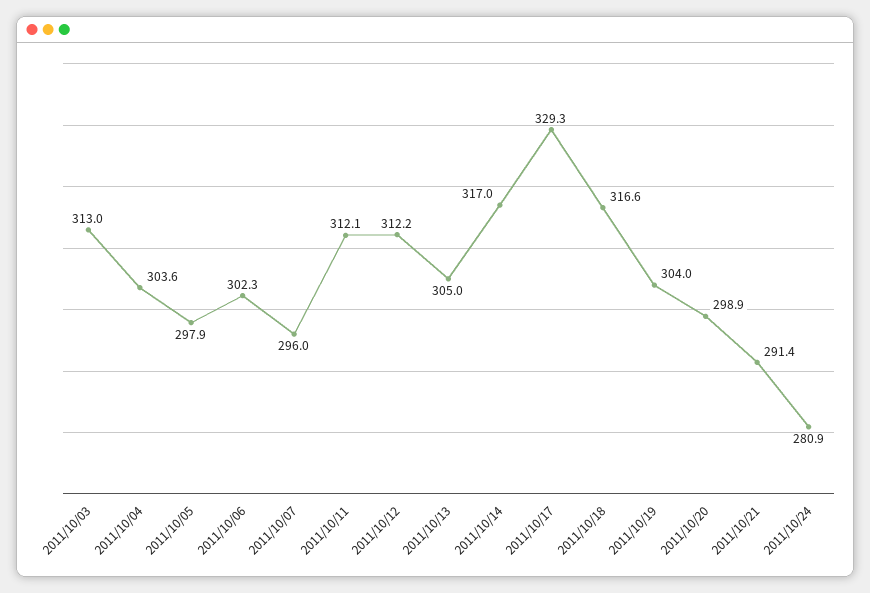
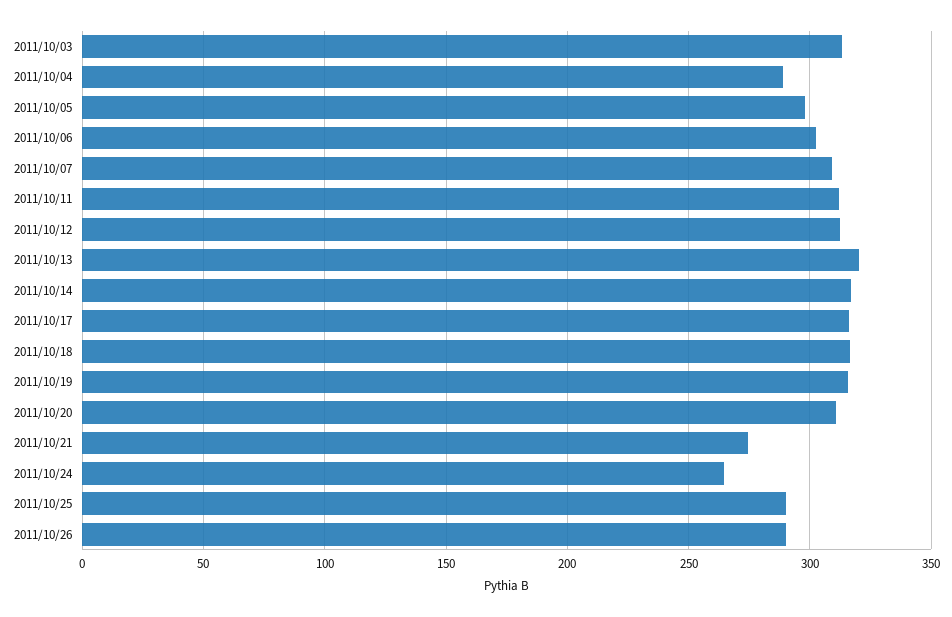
2011/10/04: 303.6 -> 290
2011/10/07: 296 -> 310
2011/10/13: 305 -> 320
2011/10/17: 329.3 -> 315
2011/10/19: 304 -> 315
2011/10/20: 298.9 -> 310
2011/10/21: 291.4 -> 275
2011/10/24: 280.9 -> 265
2011/10/25: none -> 290
2011/10/26: none -> 290

